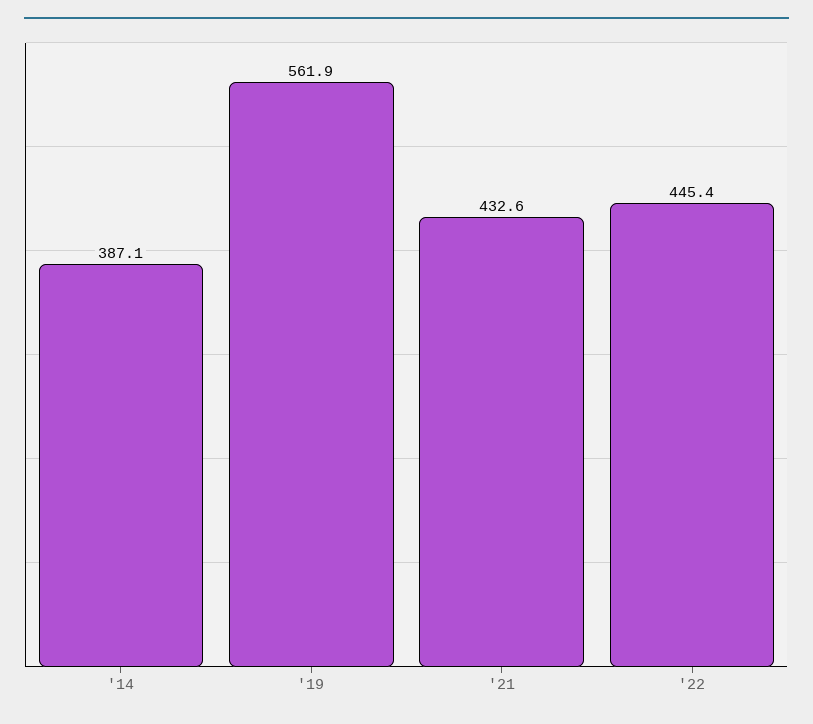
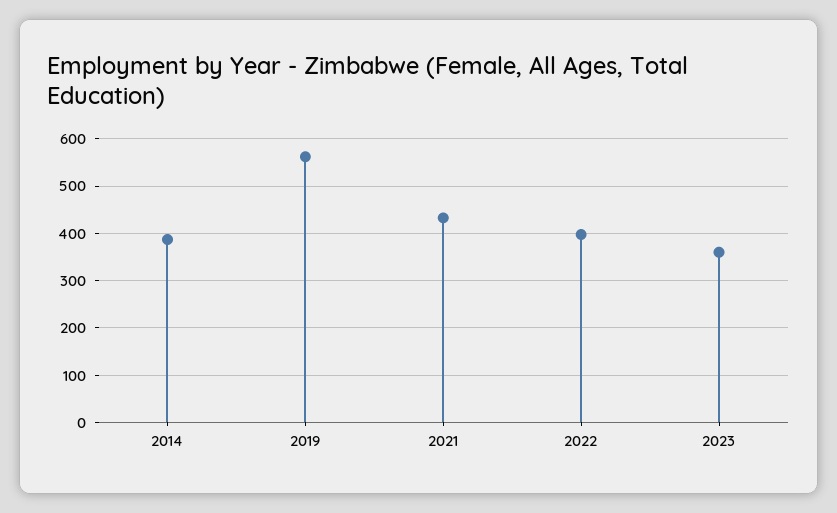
'22: 445.4 -> 400
2023: none -> 360

